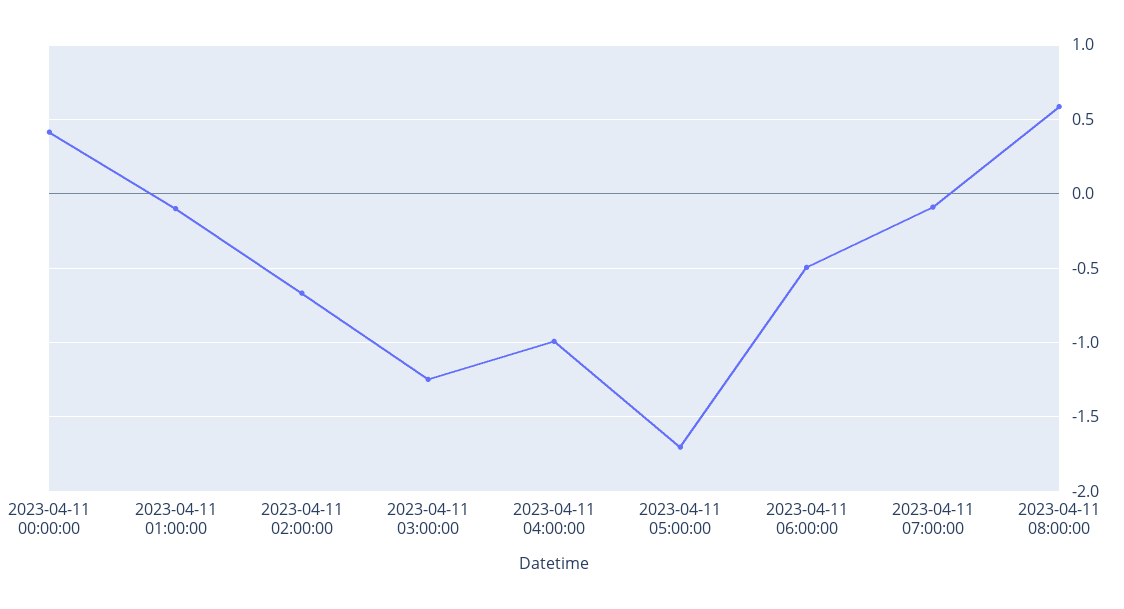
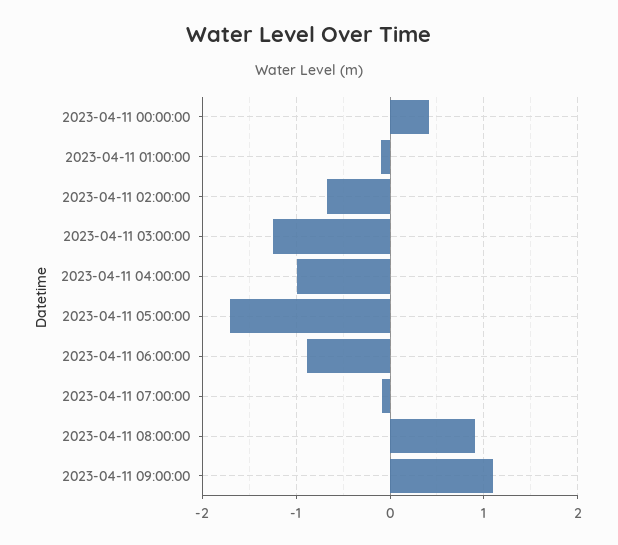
2023-04-11 06:00:00: -0.5 -> -0.9
2023-04-11 08:00:00: 0.6 -> 0.9
2023-04-11 09:00:00: none -> 1.1

